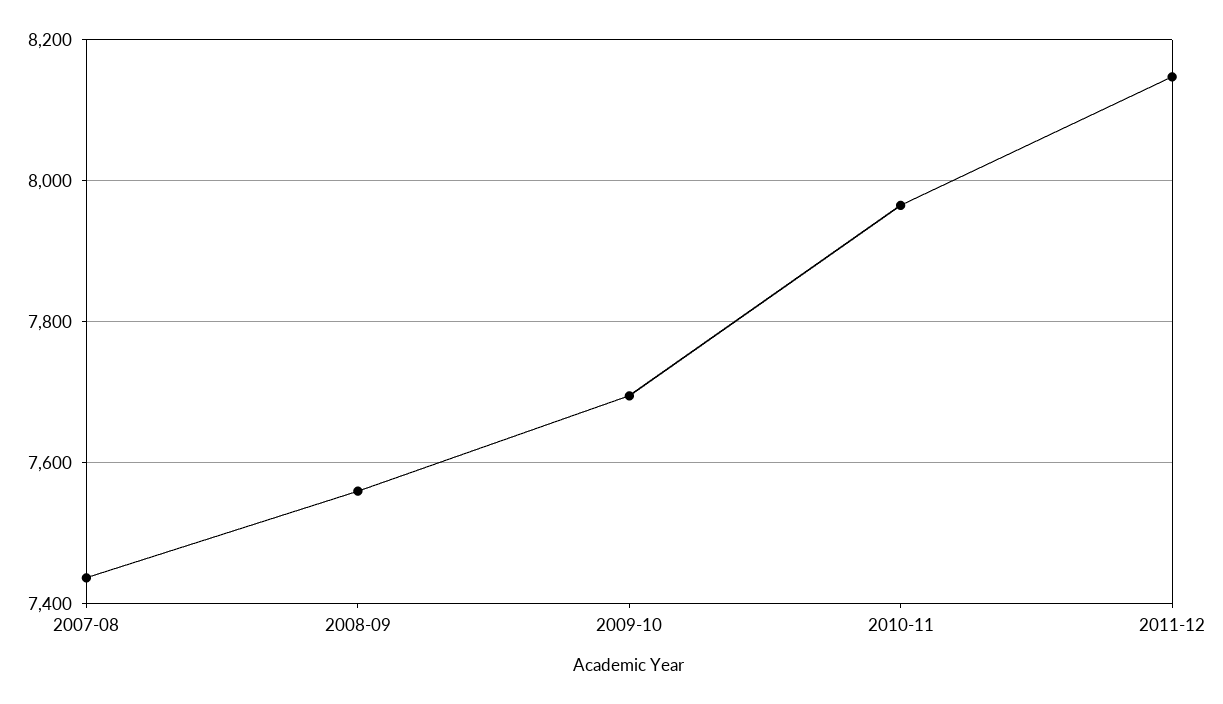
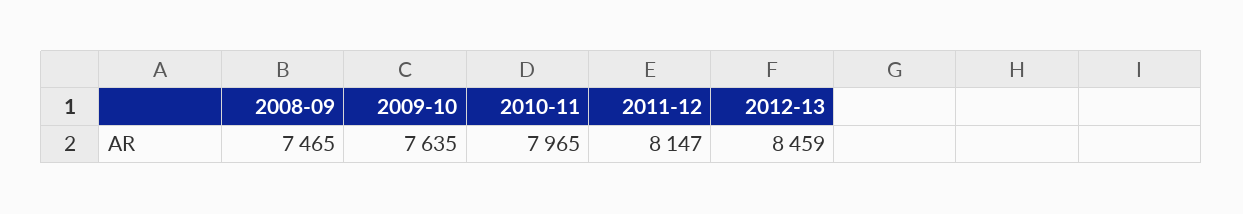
2007-08: 7440 -> none
2008-09: 7560 -> 7465
2009-10: 7700 -> 7635
2012-13: none -> 8459

